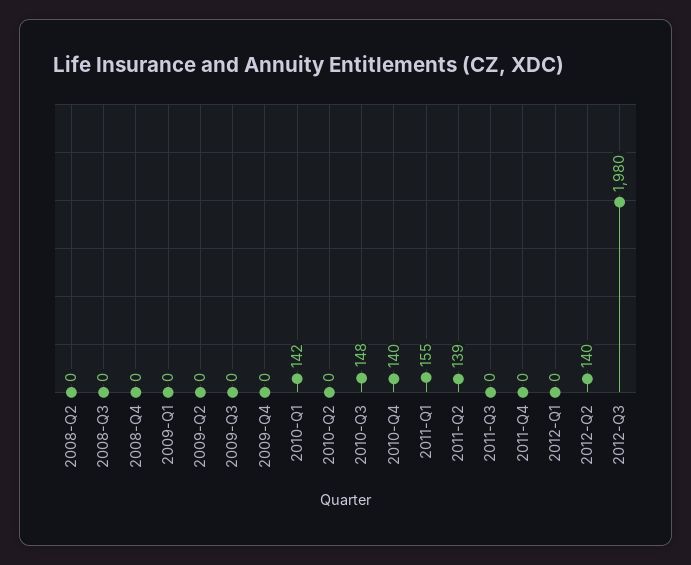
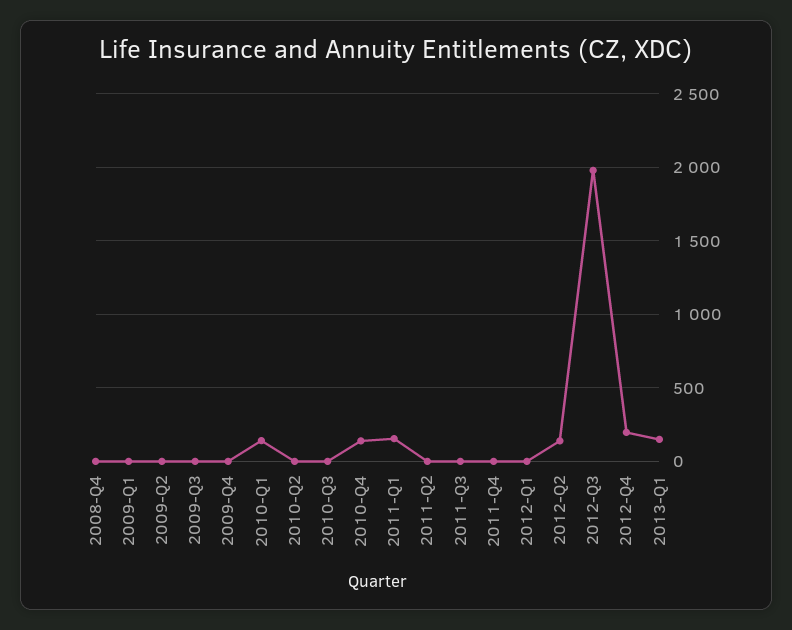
2008-Q2: 0 -> none
2008-Q3: 0 -> none
2010-Q3: 148 -> 0
2011-Q2: 139 -> 0
2012-Q4: none -> 200
2013-Q1: none -> 150

